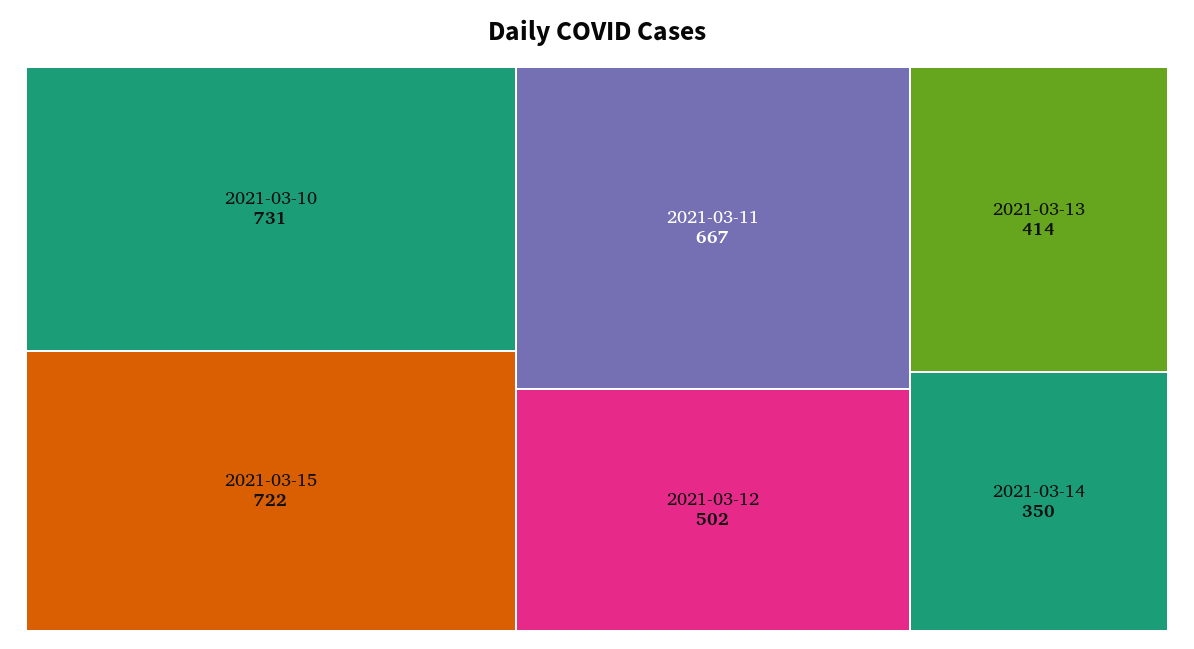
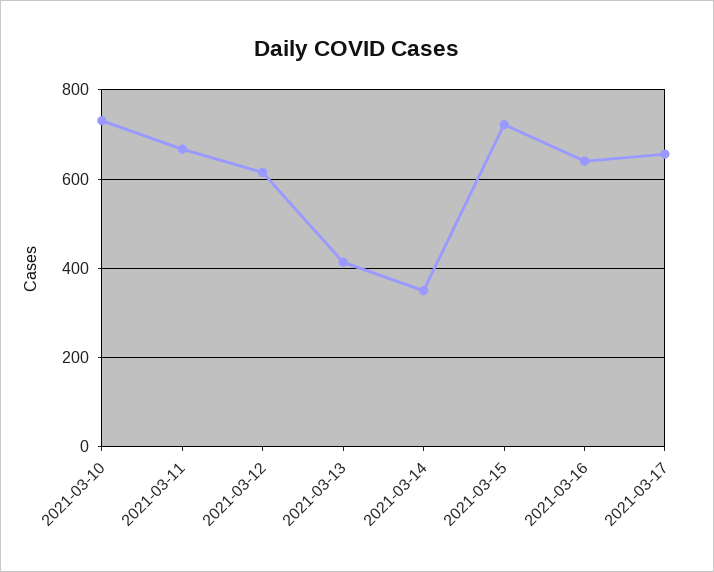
2021-03-12: 502 -> 620
2021-03-16: none -> 640
2021-03-17: none -> 660

